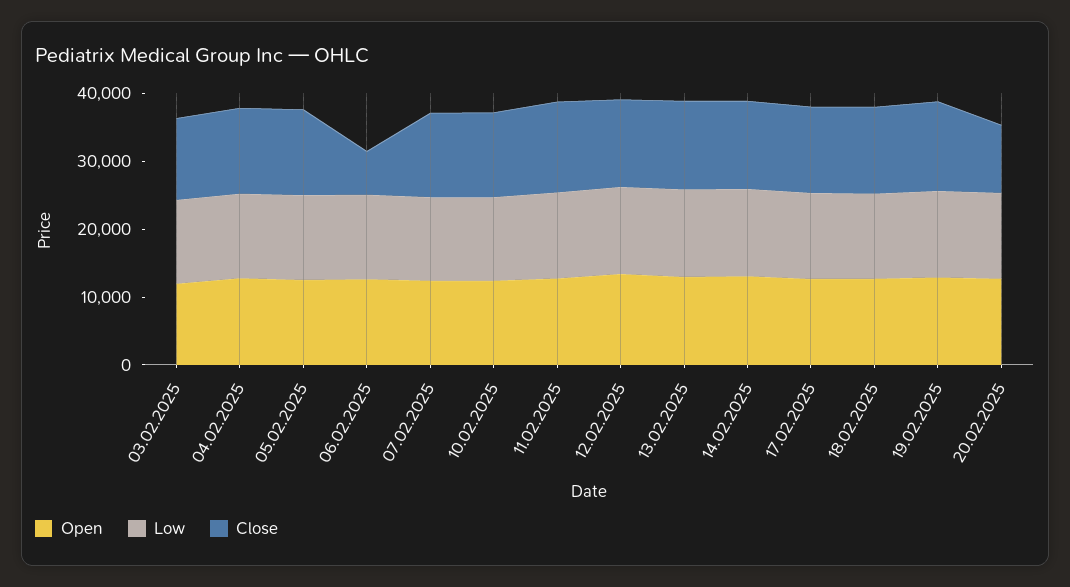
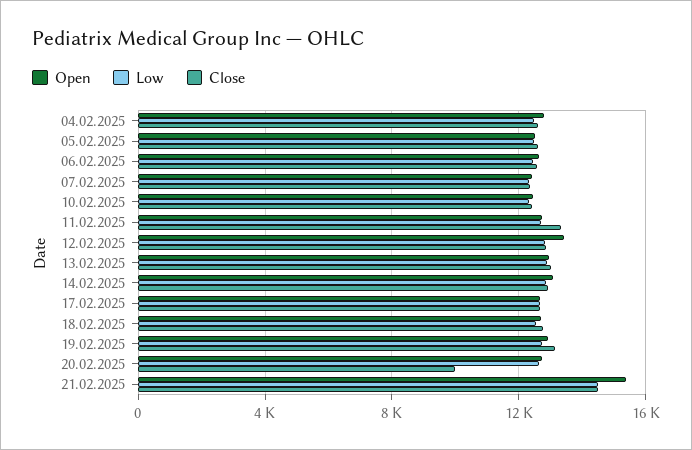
Open, 03.02.2025: 12000 -> none
Low, 03.02.2025: 12000 -> none
Close, 03.02.2025: 12000 -> none
Close, 06.02.2025: 6000 -> 12500
Open, 21.02.2025: none -> 15500
Low, 21.02.2025: none -> 14500
Close, 21.02.2025: none -> 14500

